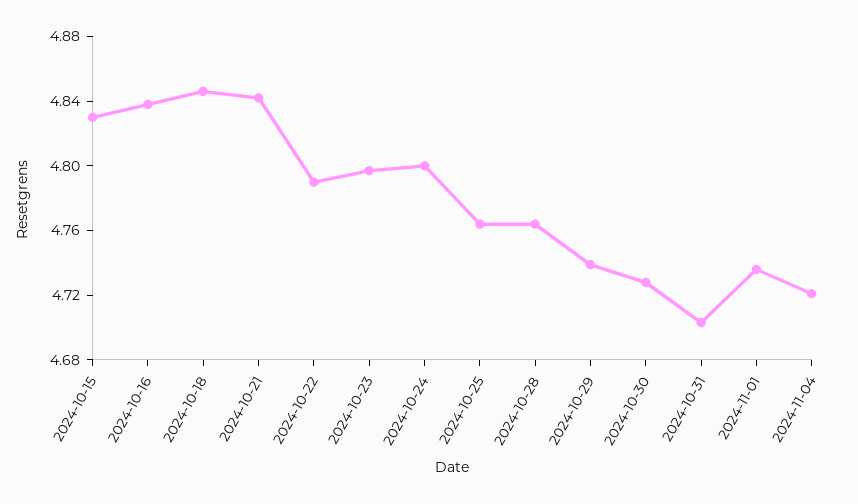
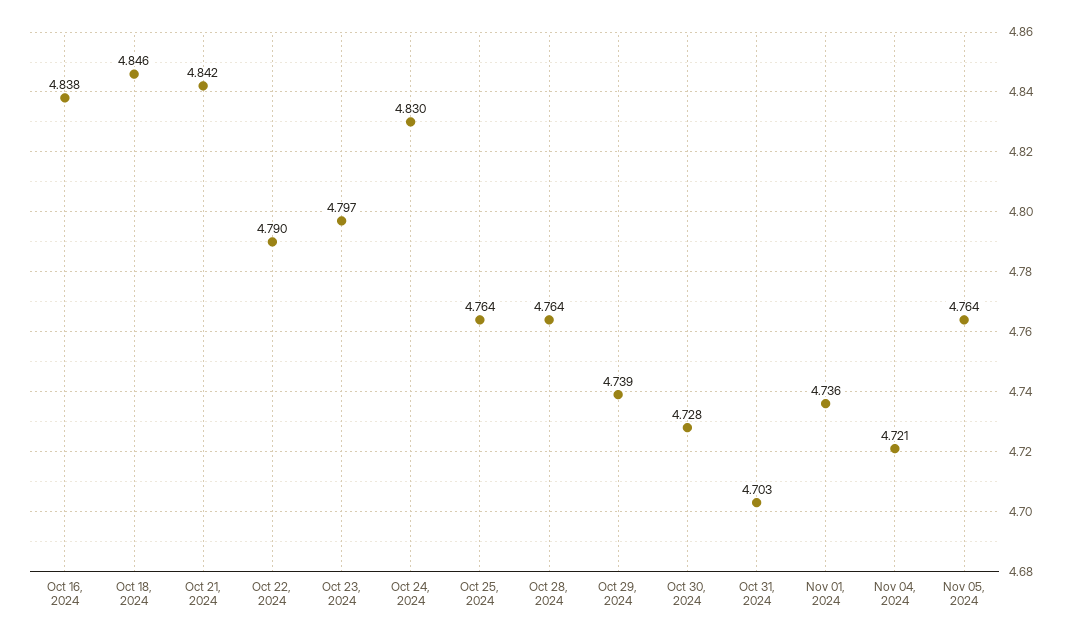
2024-10-15: 4.83 -> none
2024-10-24: 4.8 -> 4.83
Nov 05, 2024: none -> 4.764

